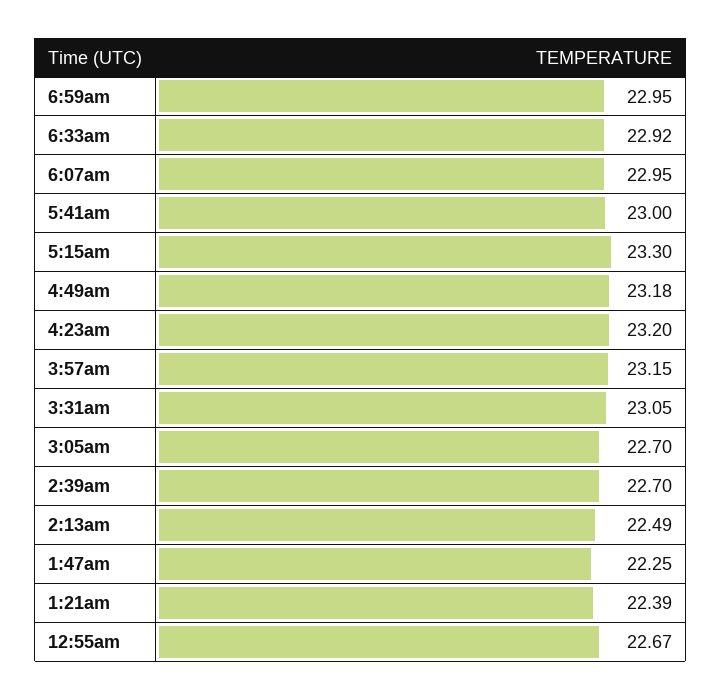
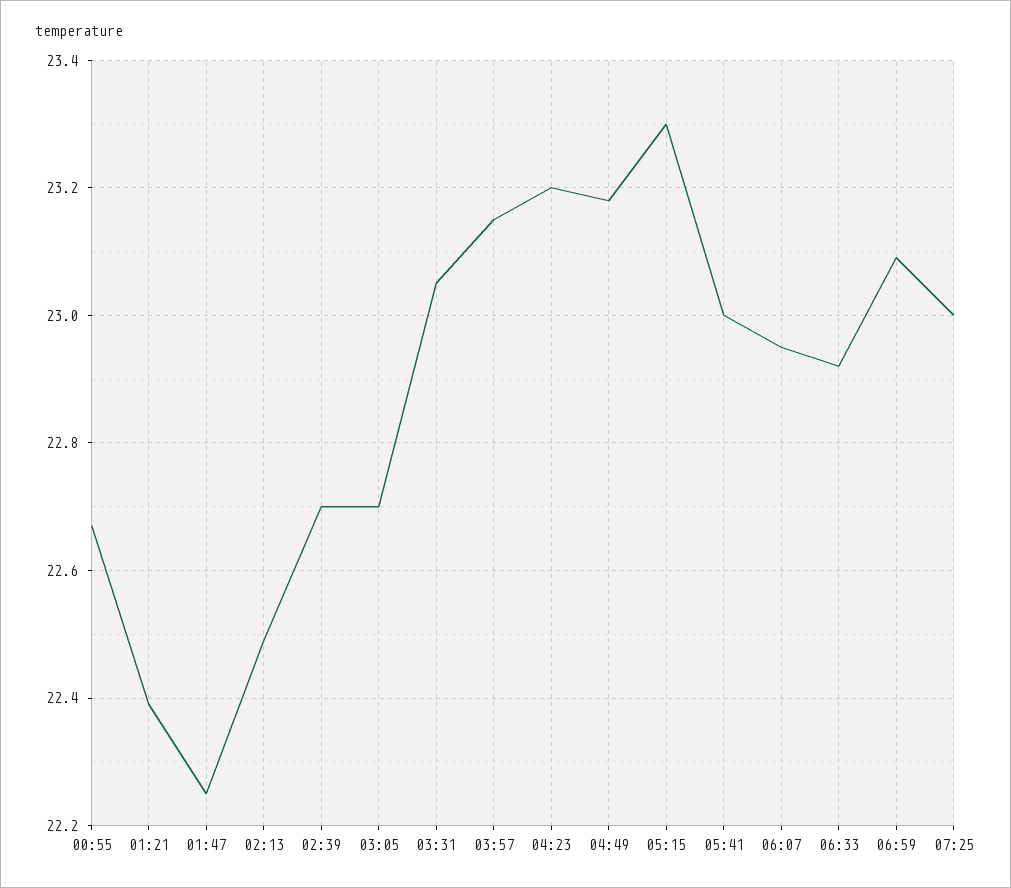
6:59am: 22.95 -> 23.1
07:25: none -> 23

